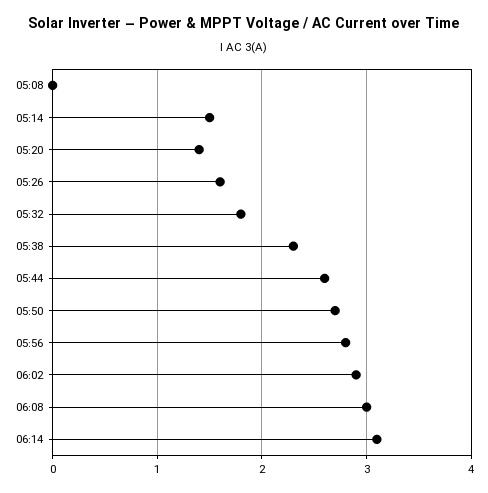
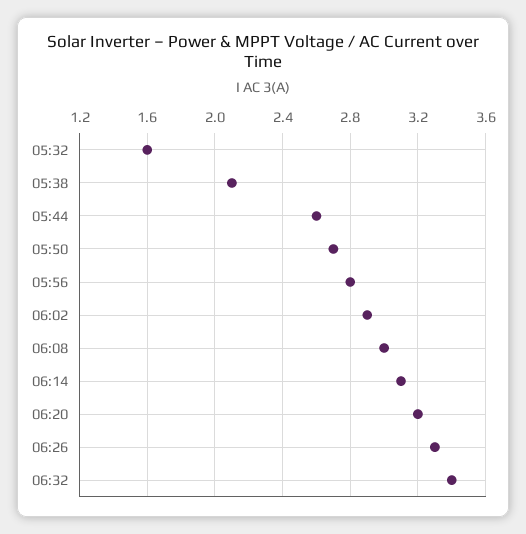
05:08: 0 -> none
05:14: 1.5 -> none
05:20: 1.4 -> none
05:26: 1.6 -> none
05:32: 1.8 -> 1.6
05:38: 2.3 -> 2.1
06:20: none -> 3.2
06:26: none -> 3.3
06:32: none -> 3.4

